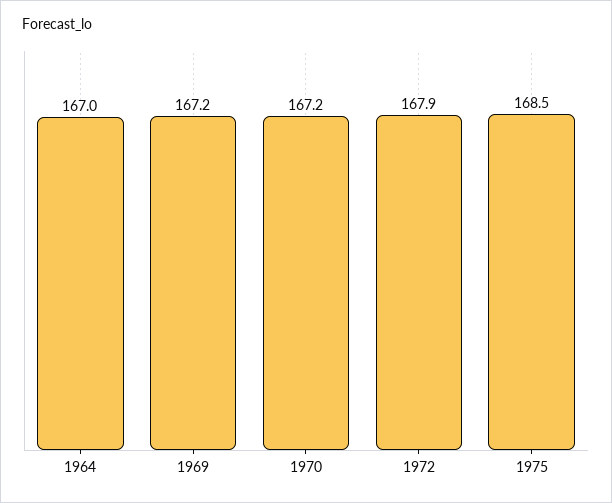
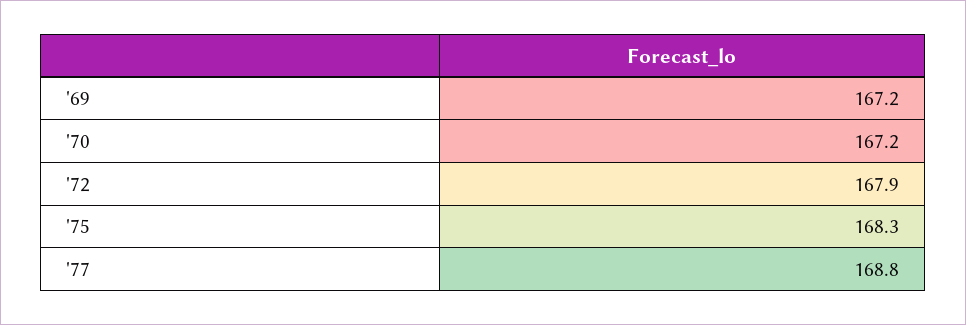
1964: 167 -> none
1975: 168.5 -> 168.3
'77: none -> 168.8

